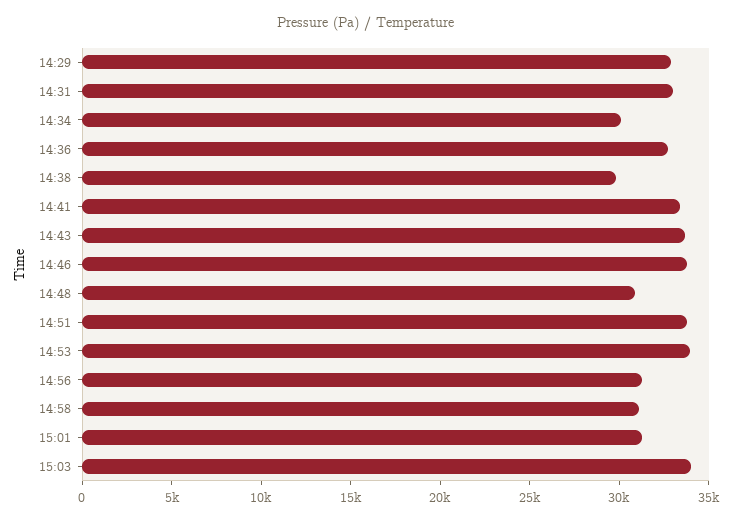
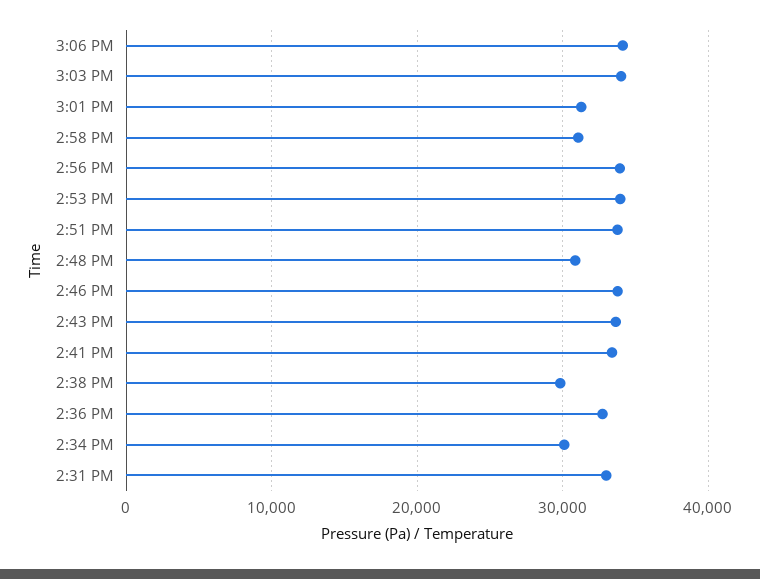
14:29: 33000 -> none
14:56: 31000 -> 34000
3:06 PM: none -> 34000

